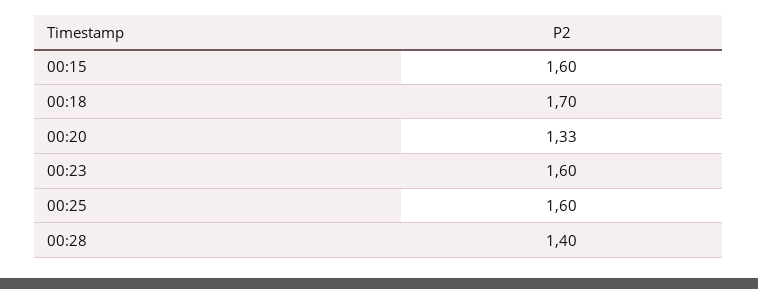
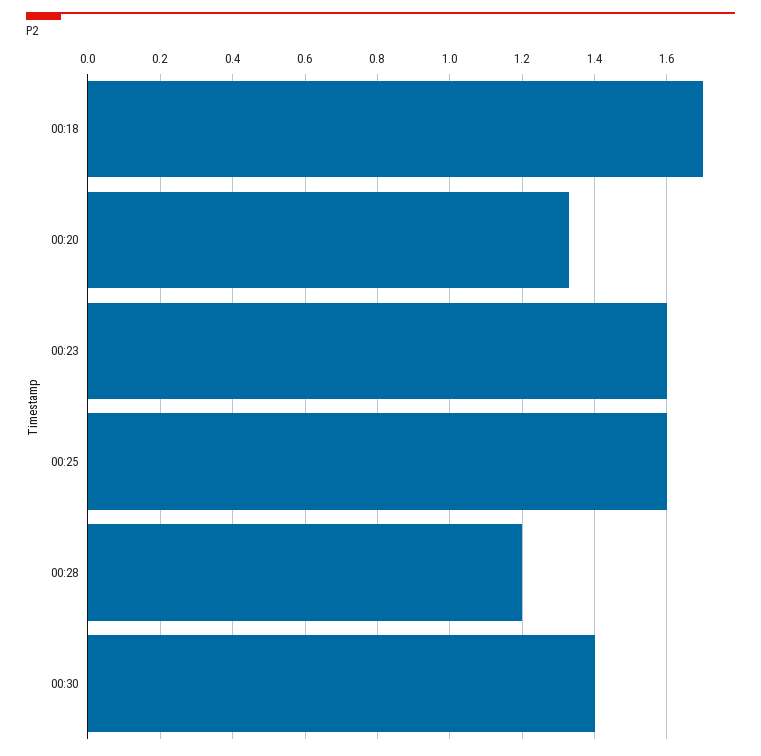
00:15: 1.6 -> none
00:28: 1.4 -> 1.2
00:30: none -> 1.4

